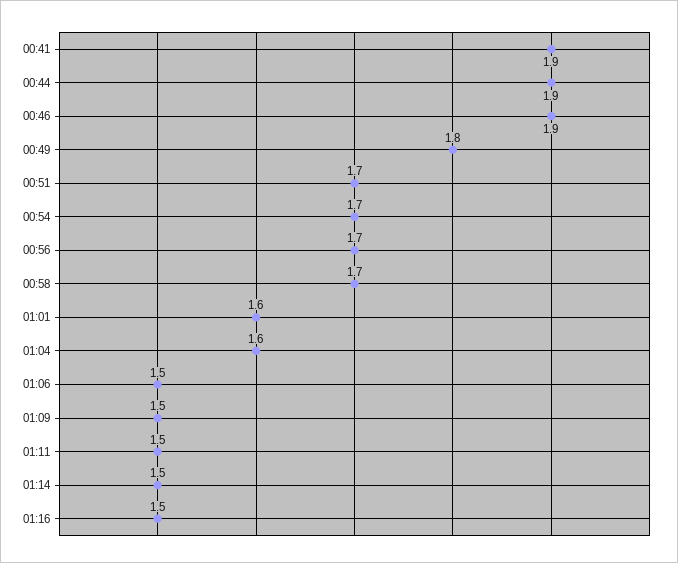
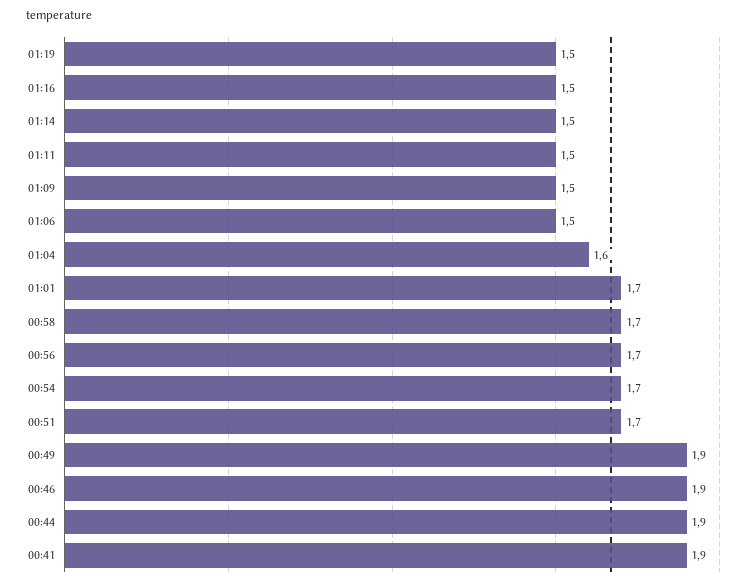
00:49: 1.8 -> 1.9
01:01: 1.6 -> 1.7
01:19: none -> 1.5

